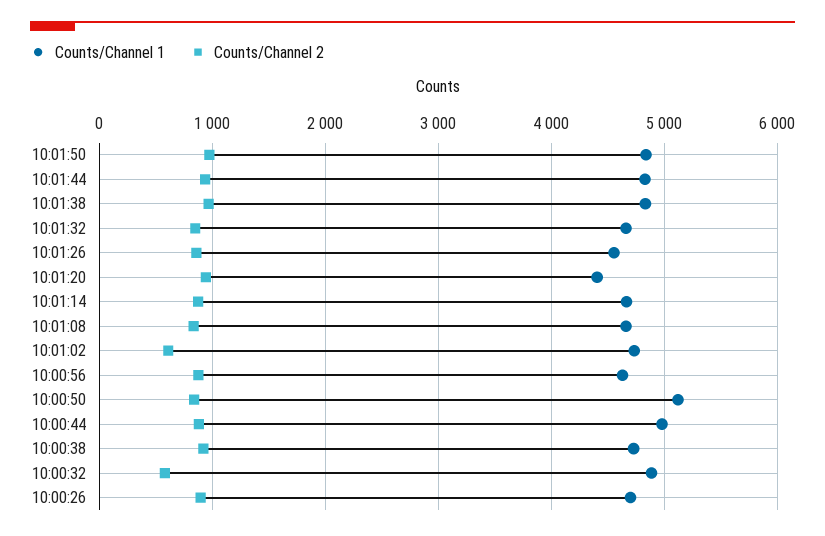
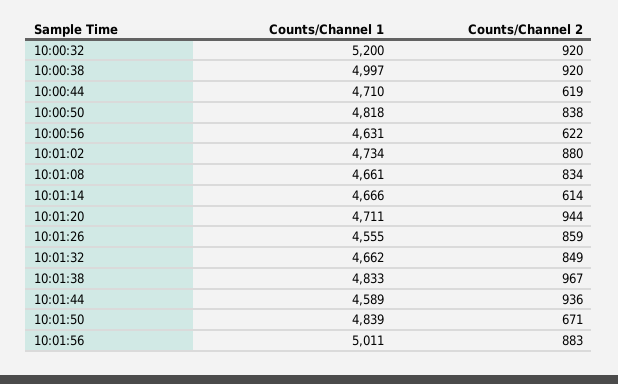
Counts/Channel 2, 10:01:50: 1000 -> 671
Counts/Channel 1, 10:01:44: 4800 -> 4589
Counts/Channel 1, 10:01:20: 4400 -> 4711
Counts/Channel 2, 10:01:14: 900 -> 614
Counts/Channel 2, 10:01:02: 600 -> 880
Counts/Channel 2, 10:00:56: 900 -> 622
Counts/Channel 1, 10:00:50: 5100 -> 4818
Counts/Channel 1, 10:00:44: 5000 -> 4710
Counts/Channel 2, 10:00:44: 900 -> 619
Counts/Channel 1, 10:00:38: 4700 -> 4997
Counts/Channel 1, 10:00:32: 4900 -> 5200
Counts/Channel 2, 10:00:32: 600 -> 920
Counts/Channel 1, 10:00:26: 4700 -> none
Counts/Channel 2, 10:00:26: 900 -> none
Counts/Channel 1, 10:01:56: none -> 5011
Counts/Channel 2, 10:01:56: none -> 883

